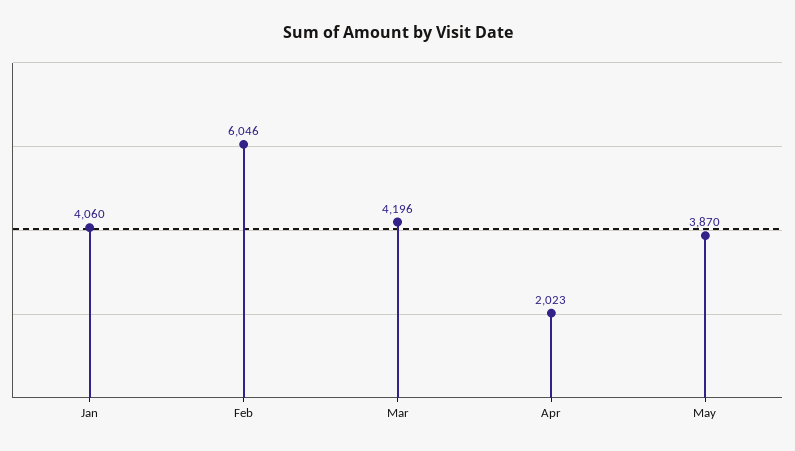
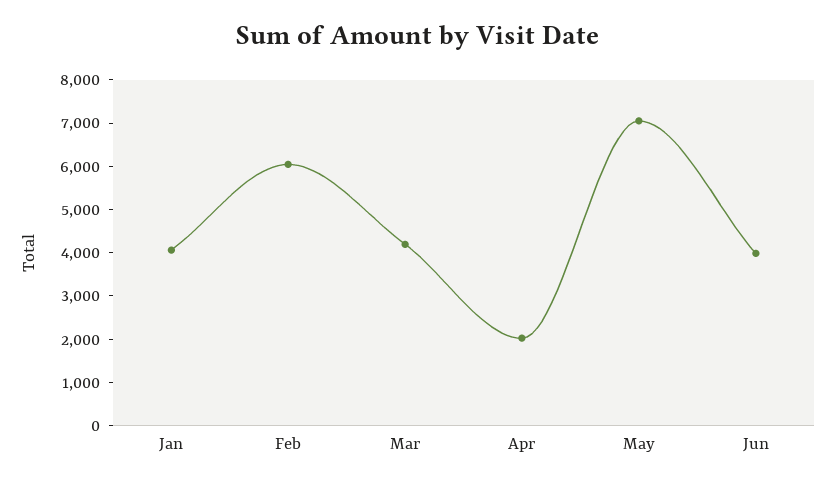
May: 3870 -> 7000
Jun: none -> 4000

